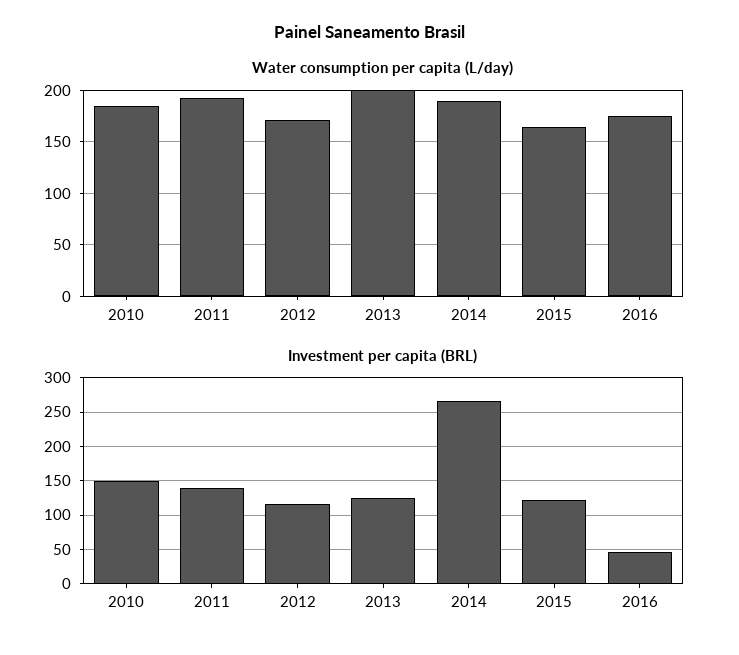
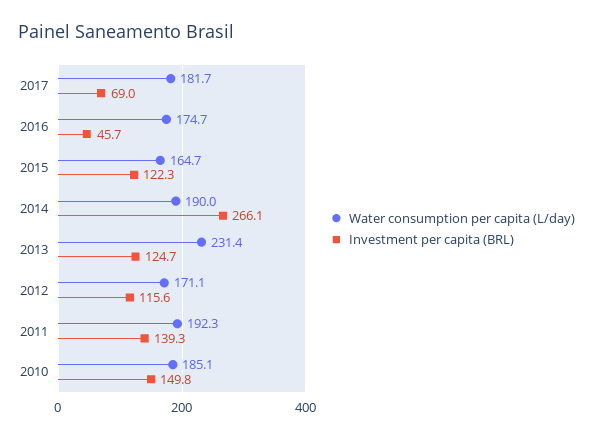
Water consumption per capita (L/day), 2013: 200 -> 231.4
Water consumption per capita (L/day), 2017: none -> 181.7
Investment per capita (BRL), 2017: none -> 69

